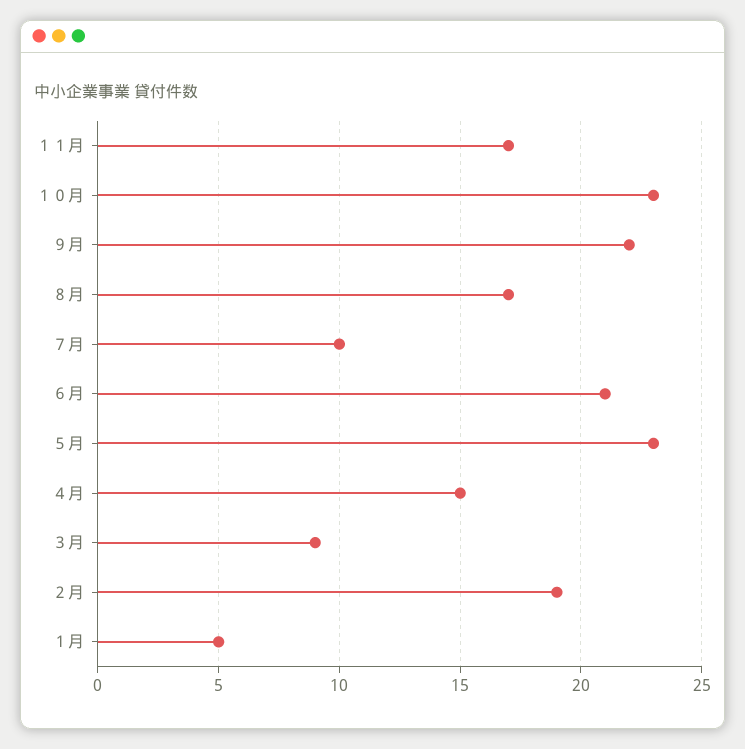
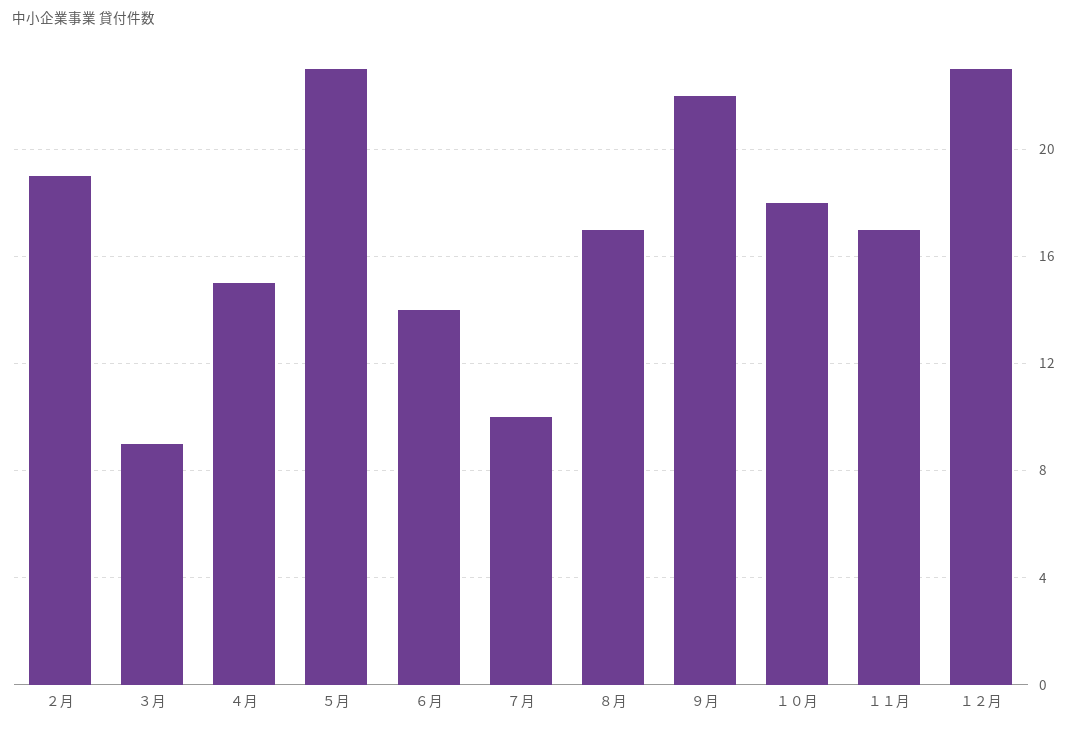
１０月: 23 -> 18
６月: 21 -> 14
１月: 5 -> none
１２月: none -> 23

